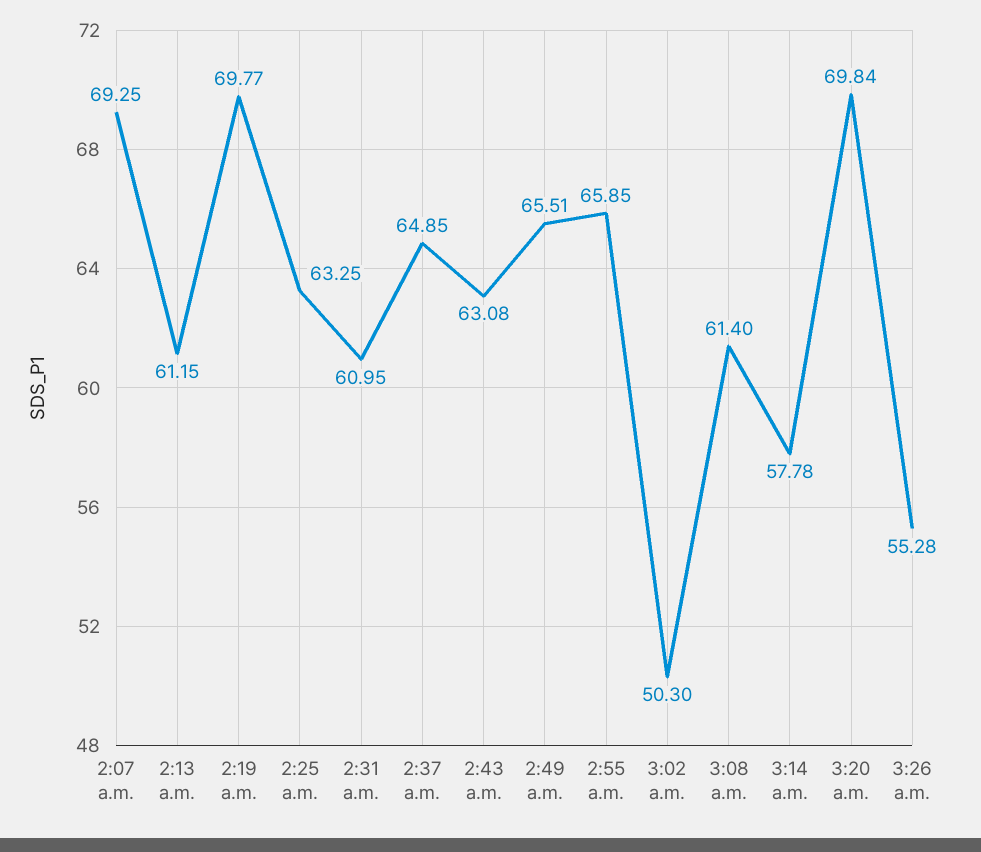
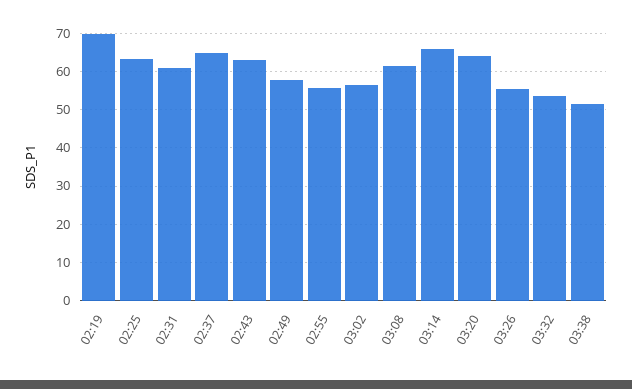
2:07 a.m.: 69.25 -> none
2:13 a.m.: 61.15 -> none
2:49 a.m.: 65.51 -> 58
2:55 a.m.: 65.85 -> 56
3:02 a.m.: 50.3 -> 56
3:14 a.m.: 57.78 -> 66
3:20 a.m.: 69.84 -> 64
03:32: none -> 54
03:38: none -> 52

